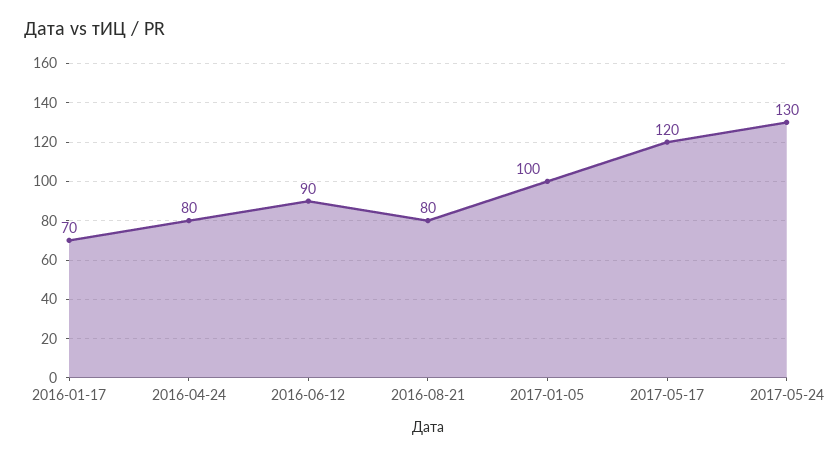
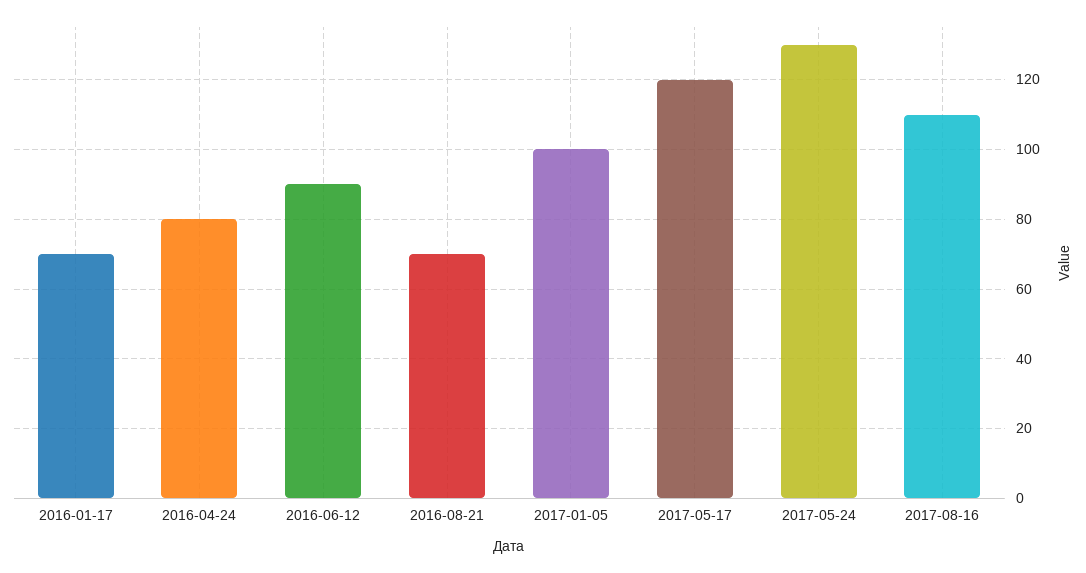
2016-08-21: 80 -> 70
2017-08-16: none -> 110

